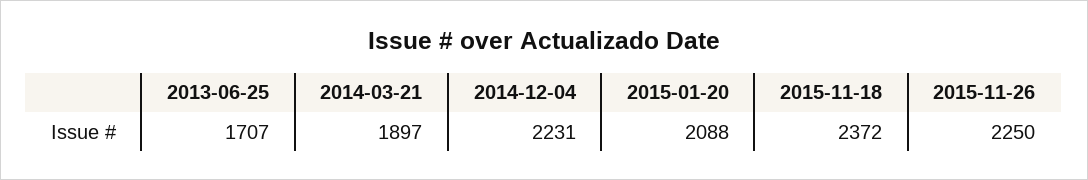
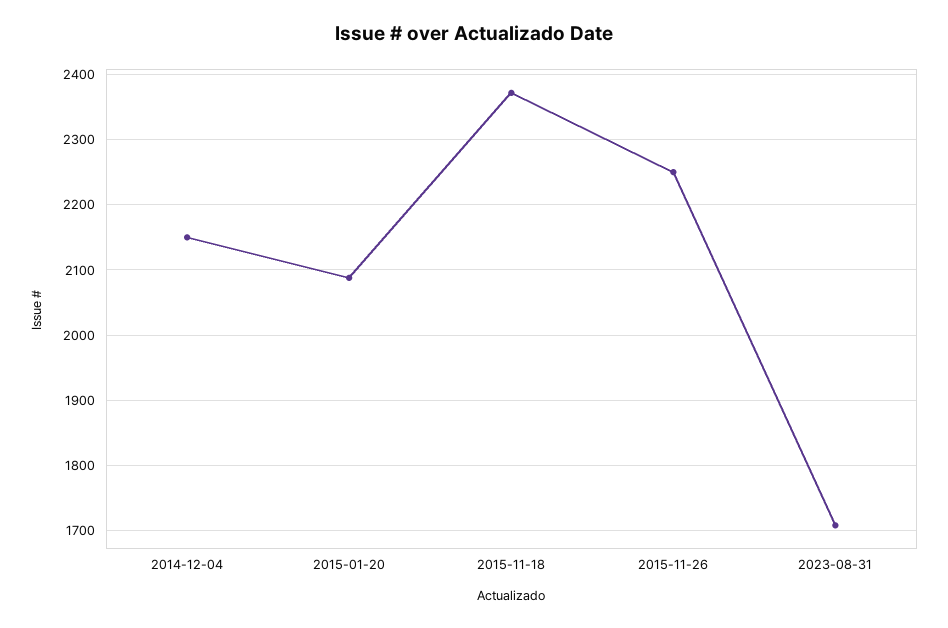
2013-06-25: 1707 -> none
2014-03-21: 1897 -> none
2014-12-04: 2231 -> 2150
2023-08-31: none -> 1710

